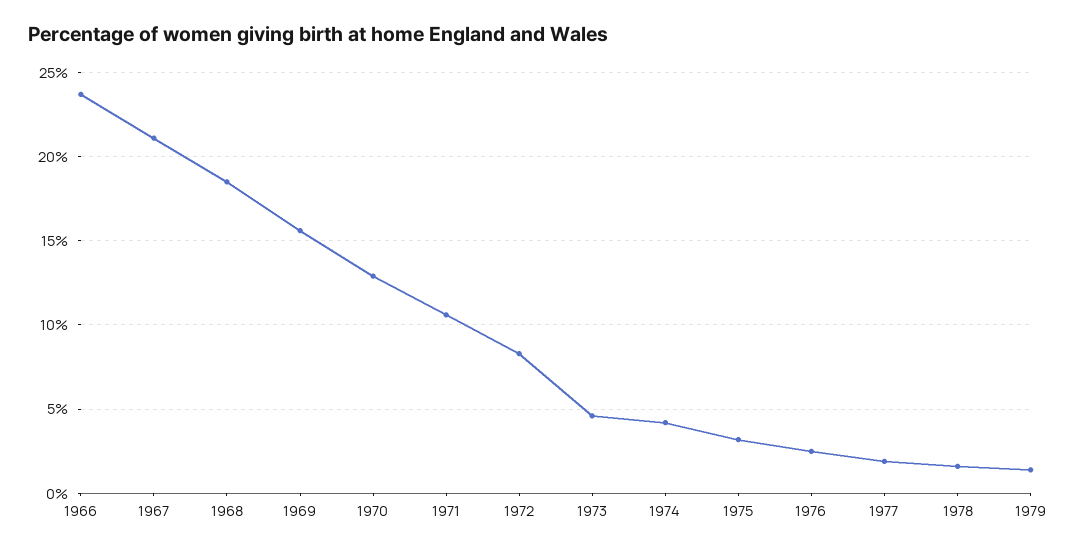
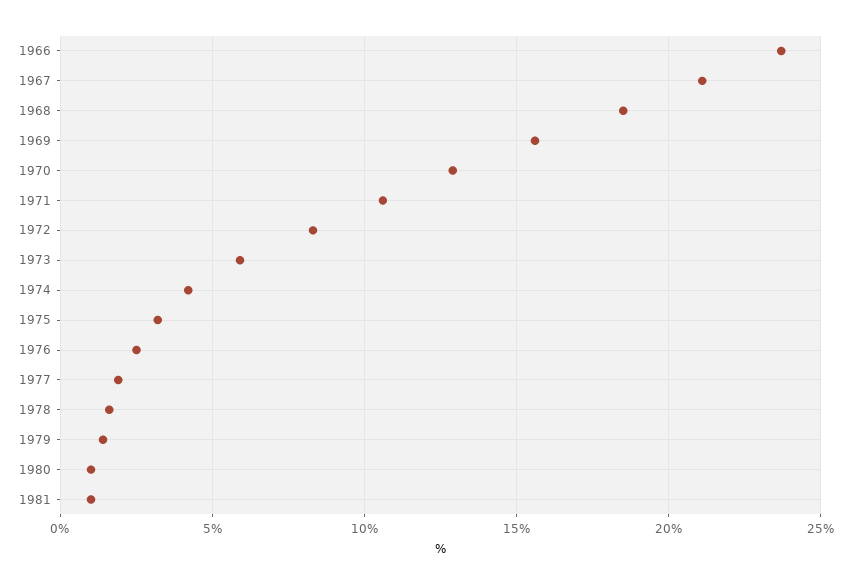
1973: 4.5 -> 6
1980: none -> 1
1981: none -> 1

